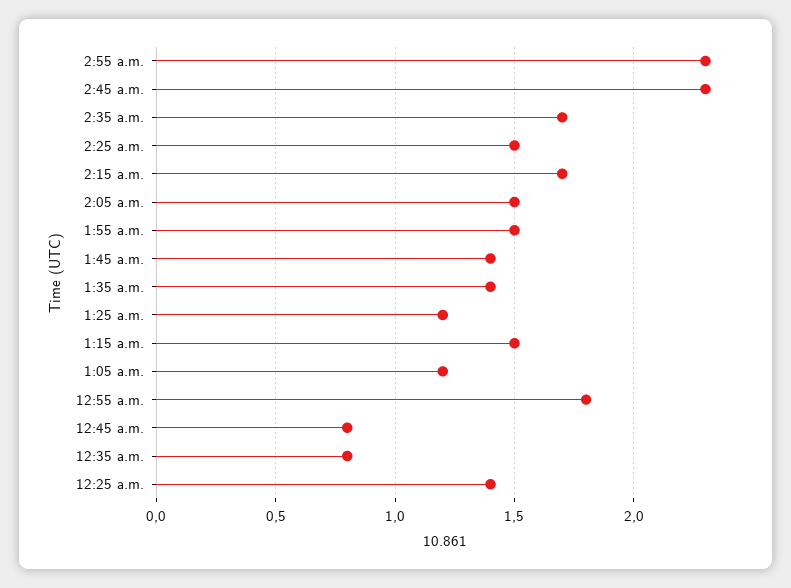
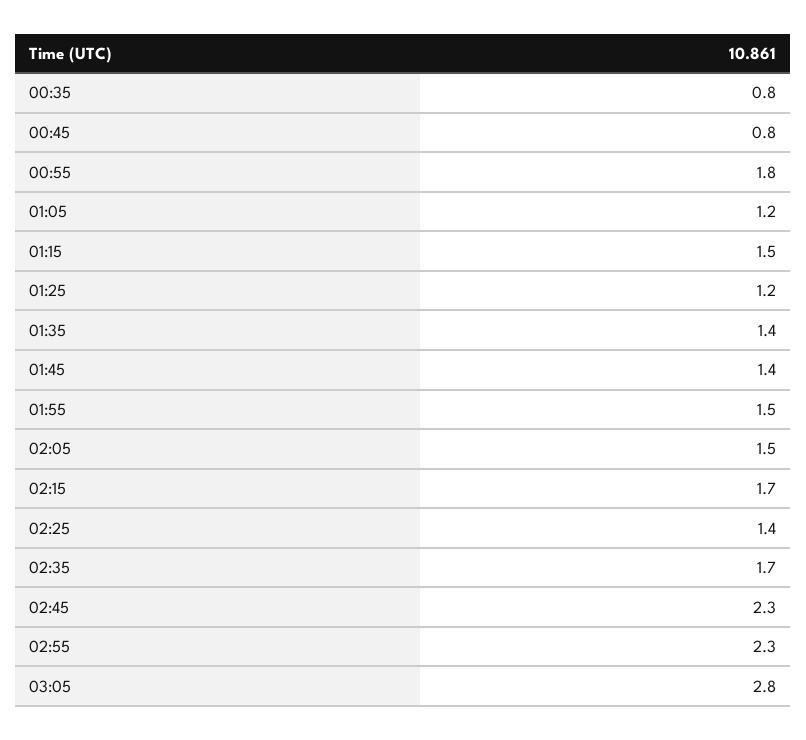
2:25 a.m.: 1.5 -> 1.4
12:25 a.m.: 1.4 -> none
03:05: none -> 2.8

